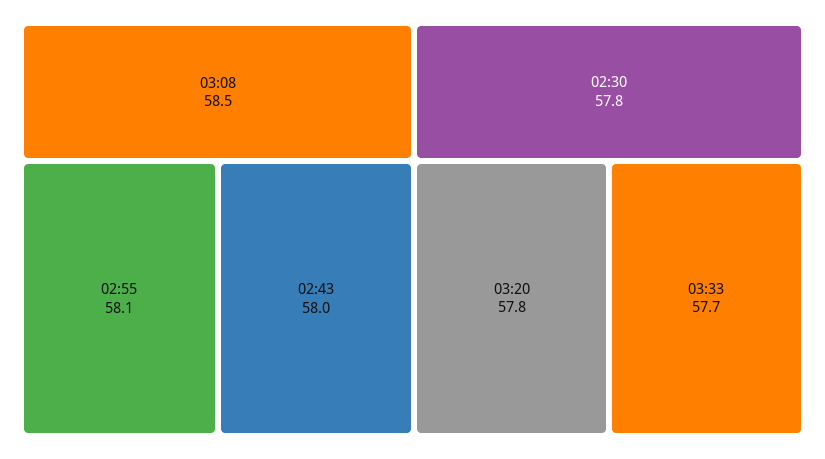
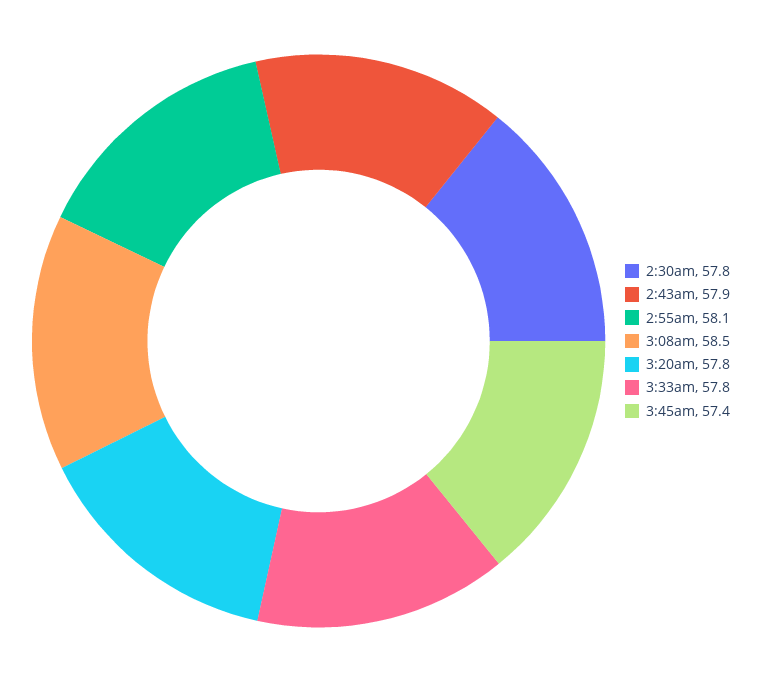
02:43: 58 -> 57.9
03:33: 57.7 -> 57.8
3:45am: none -> 57.4

